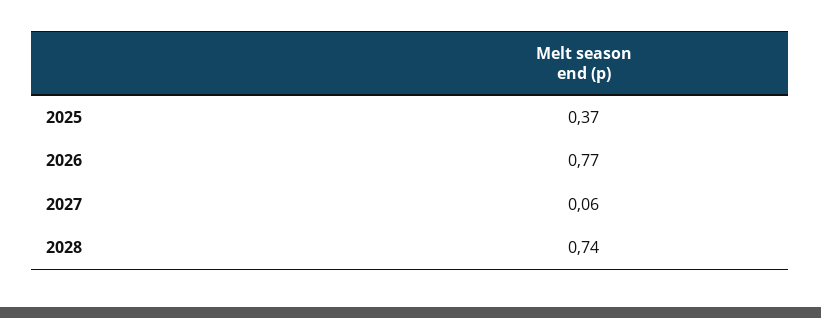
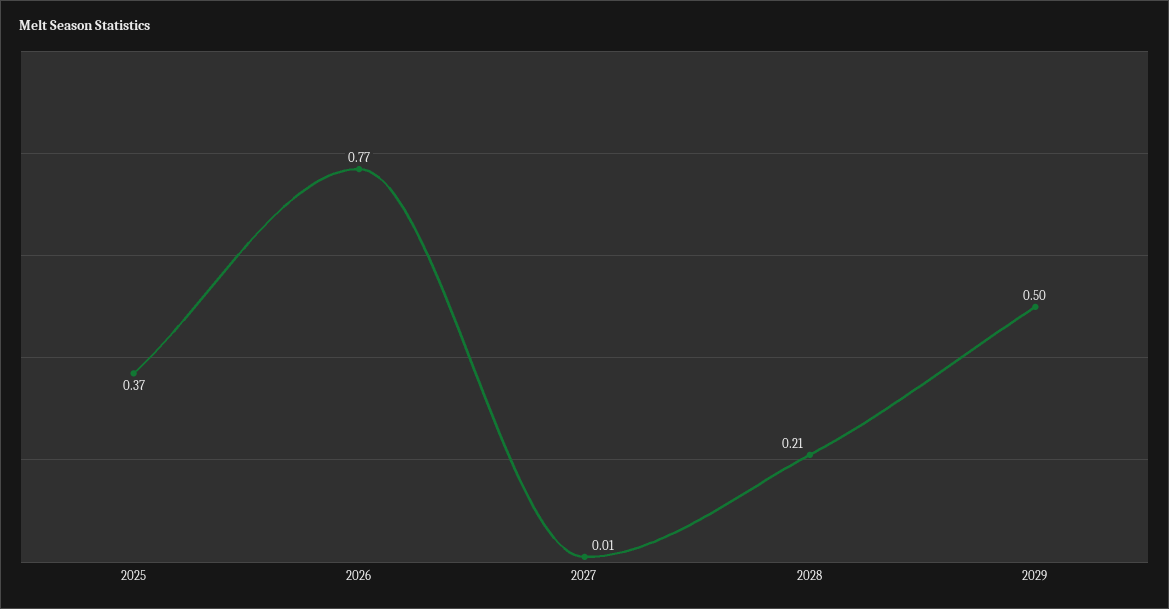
2027: 0.06 -> 0.01
2028: 0.74 -> 0.21
2029: none -> 0.5

